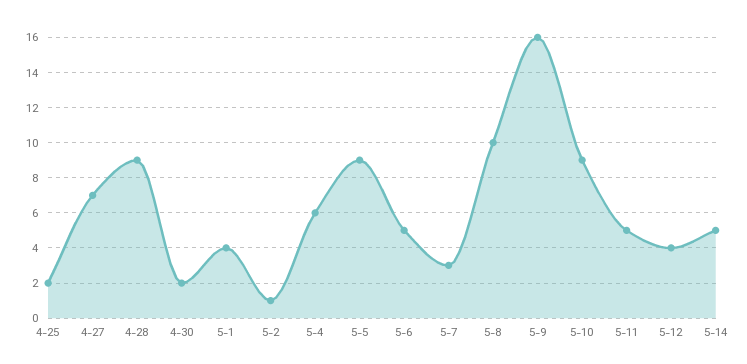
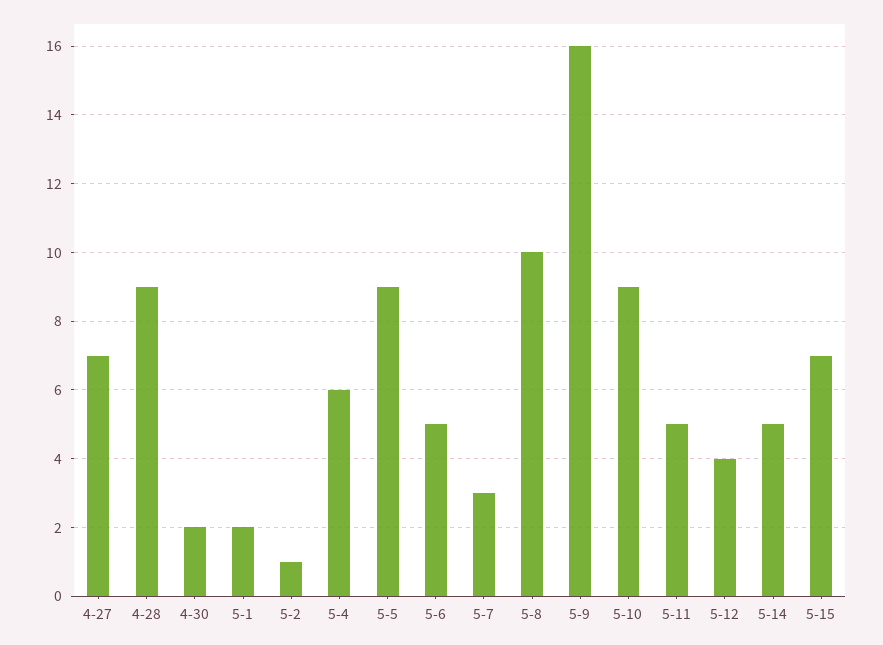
4-25: 2 -> none
5-1: 4 -> 2
5-15: none -> 7

